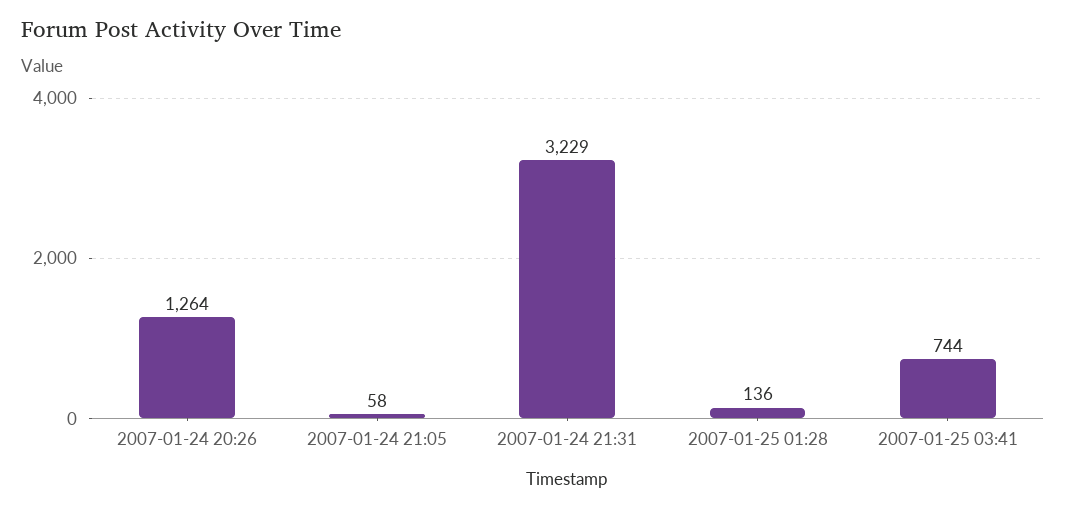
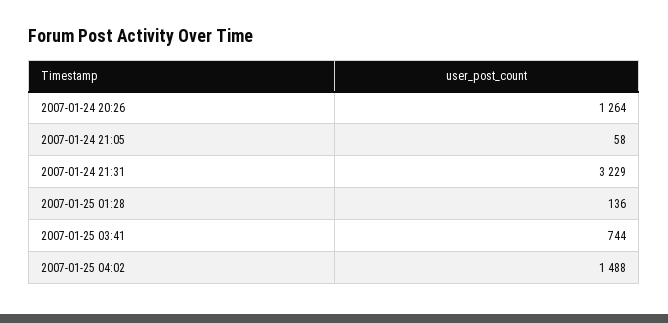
2007-01-25 04:02: none -> 1488

